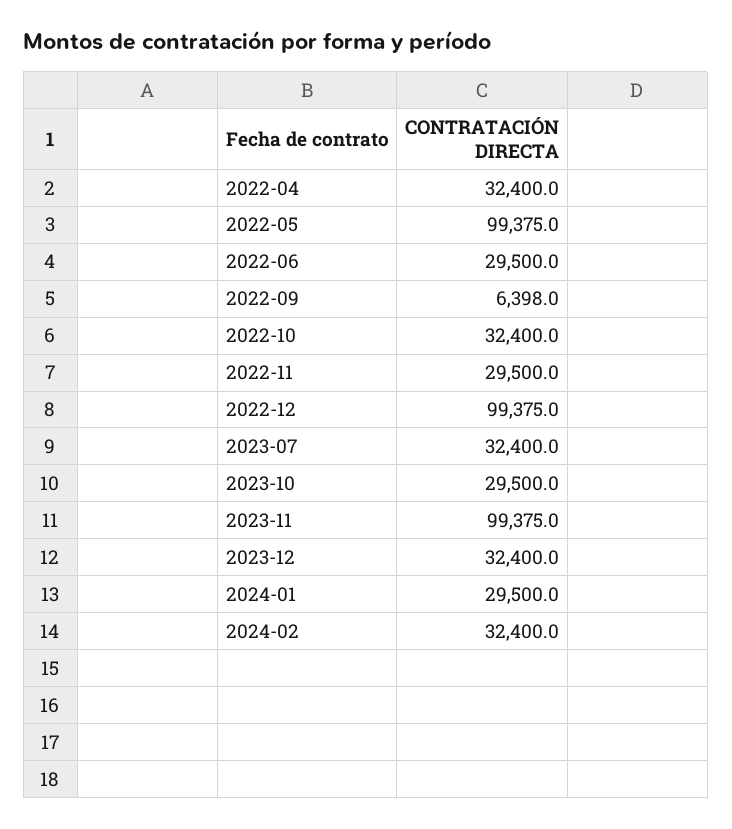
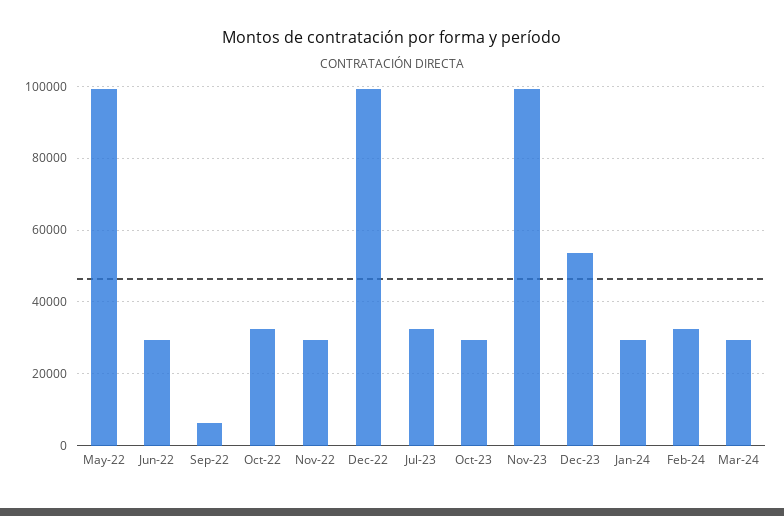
2022-04: 32400 -> none
2023-12: 32400 -> 54000
Mar-24: none -> 30000

